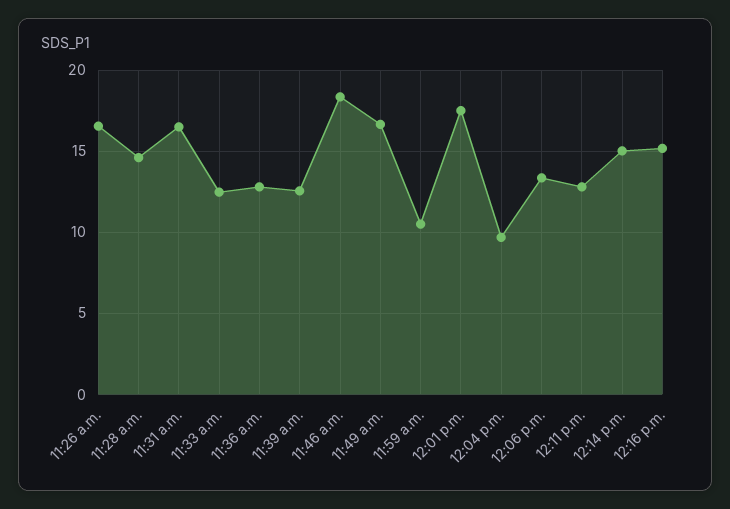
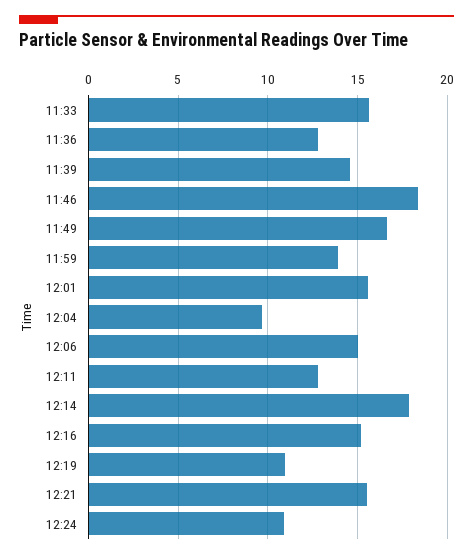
11:26 a.m.: 16.5 -> none
11:28 a.m.: 14.5 -> none
11:31 a.m.: 16.5 -> none
11:33 a.m.: 12.5 -> 15.5
11:39 a.m.: 12.5 -> 14.5
11:59 a.m.: 10.5 -> 14
12:01 p.m.: 17.5 -> 15.5
12:06 p.m.: 13.5 -> 15
12:14 p.m.: 15 -> 18
12:19: none -> 11
12:21: none -> 15.5
12:24: none -> 11

